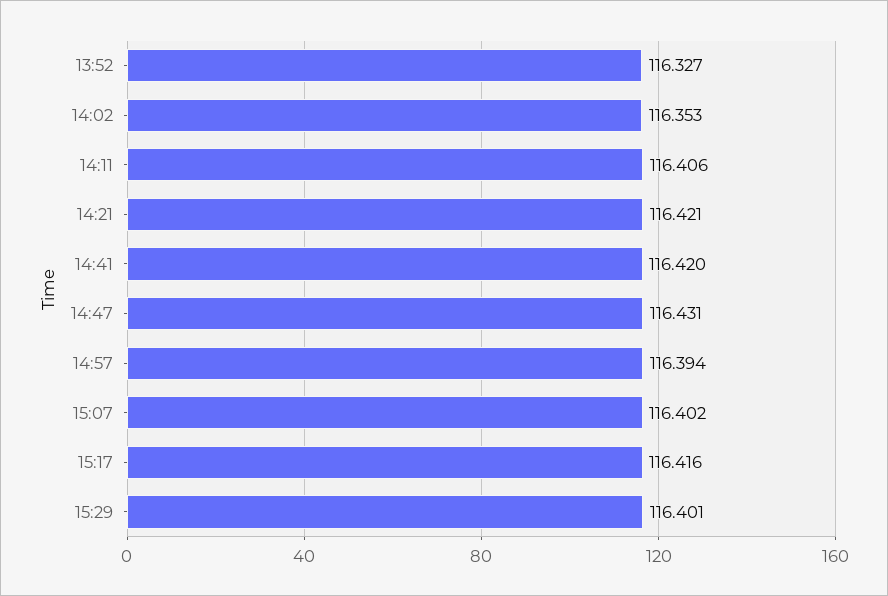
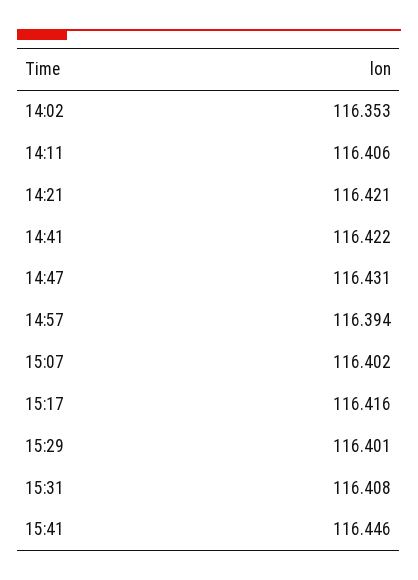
13:52: 116.327 -> none
14:41: 116.42 -> 116.422
15:31: none -> 116.408
15:41: none -> 116.446

